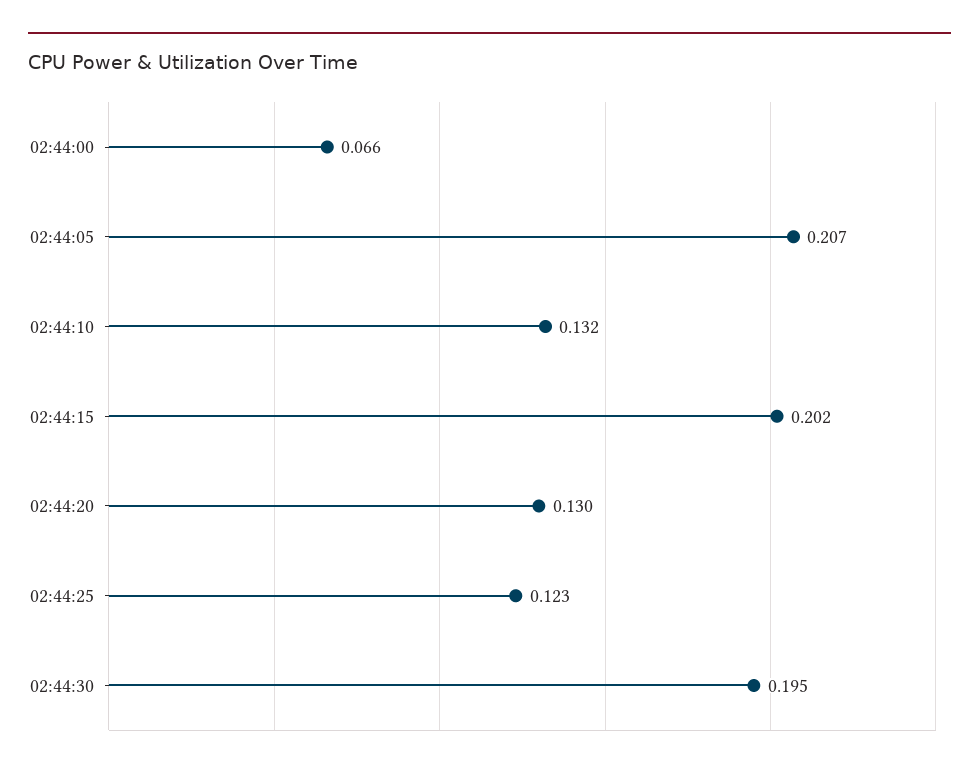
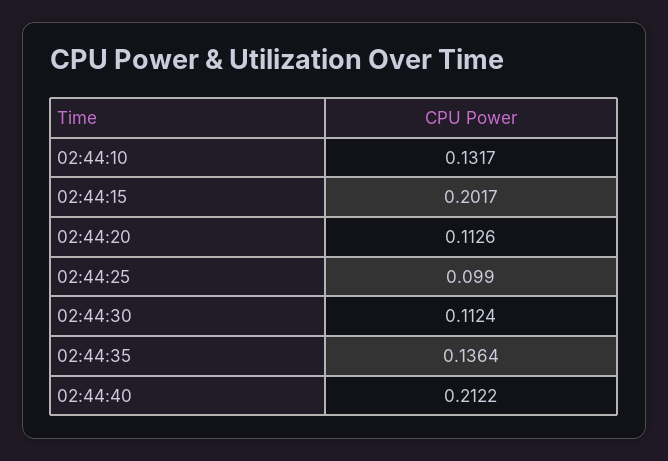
02:44:00: 0.066 -> none
02:44:05: 0.207 -> none
02:44:20: 0.13 -> 0.1126
02:44:25: 0.123 -> 0.099
02:44:30: 0.195 -> 0.1124
02:44:35: none -> 0.1364
02:44:40: none -> 0.2122

